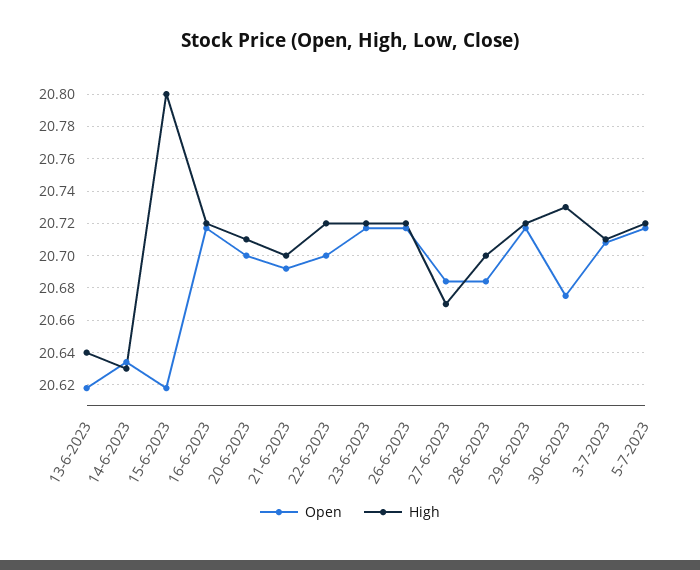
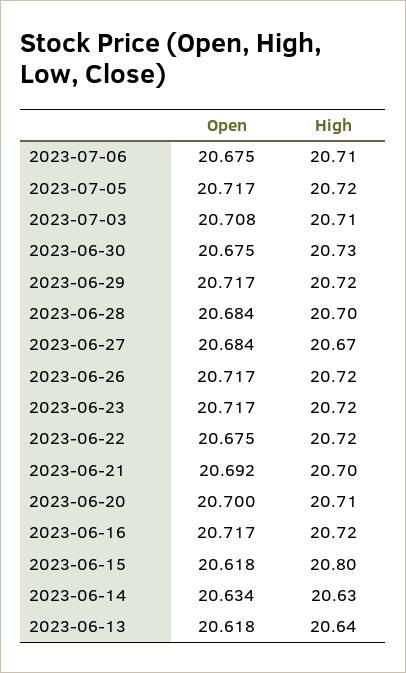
Open, 22-6-2023: 20.7 -> 20.675
Open, 2023-07-06: none -> 20.675
High, 2023-07-06: none -> 20.71

